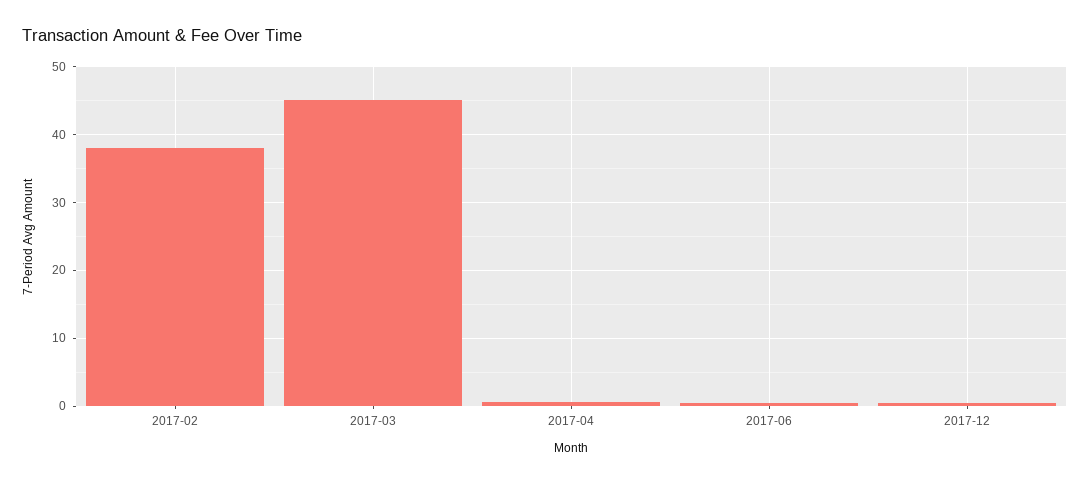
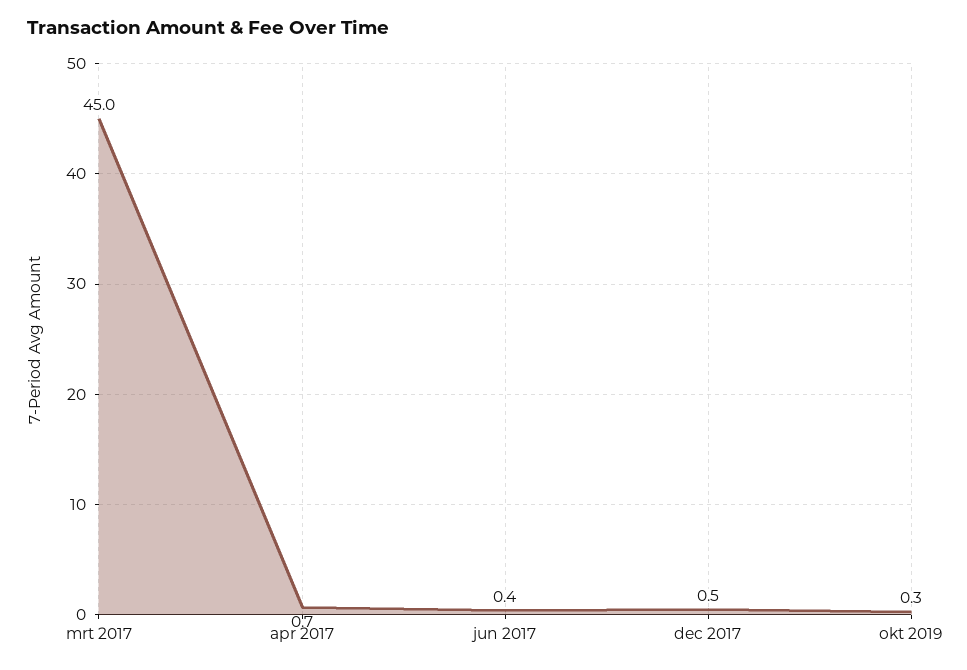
2017-02: 38 -> none
okt 2019: none -> 0.3

